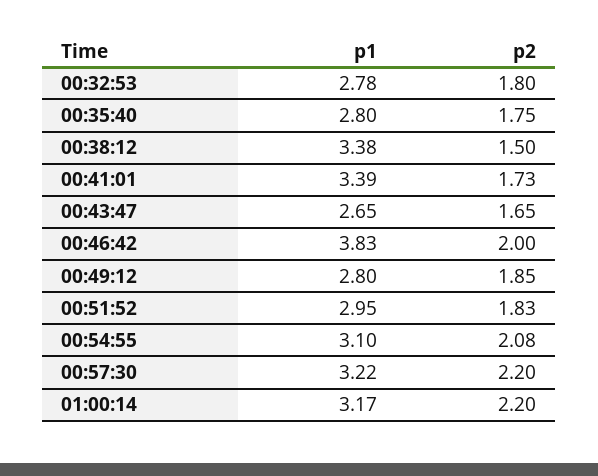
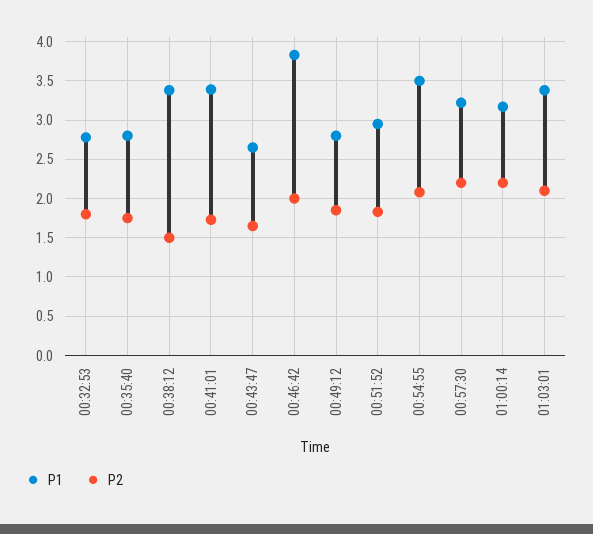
p1, 00:54:55: 3.1 -> 3.5
p1, 01:03:01: none -> 3.4
p2, 01:03:01: none -> 2.1

